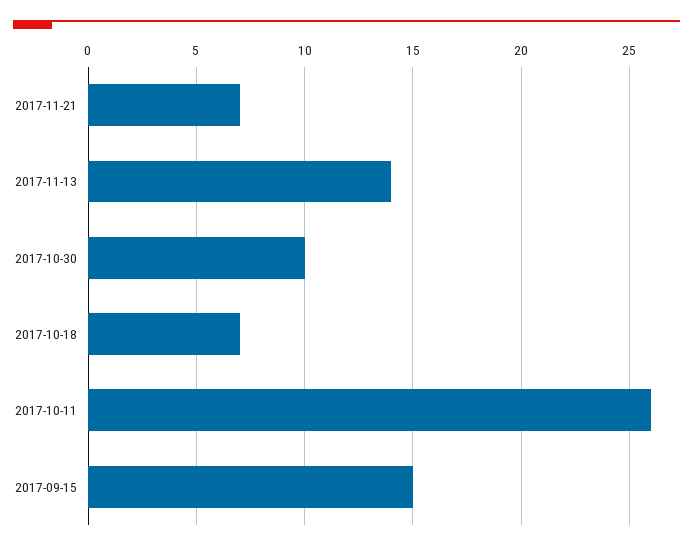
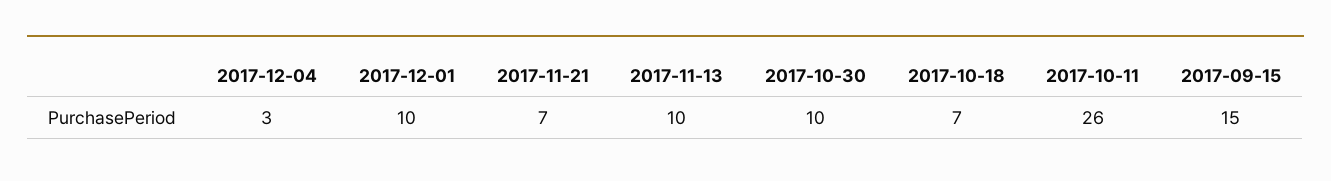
2017-11-13: 14 -> 10
2017-12-04: none -> 3
2017-12-01: none -> 10

